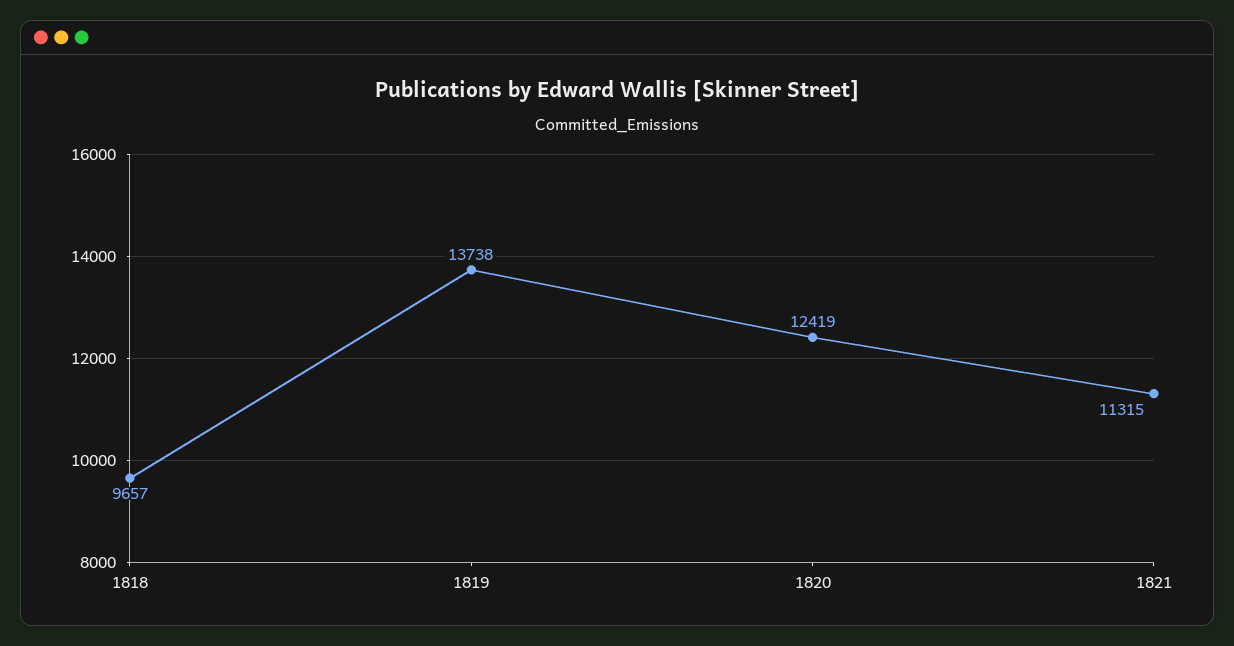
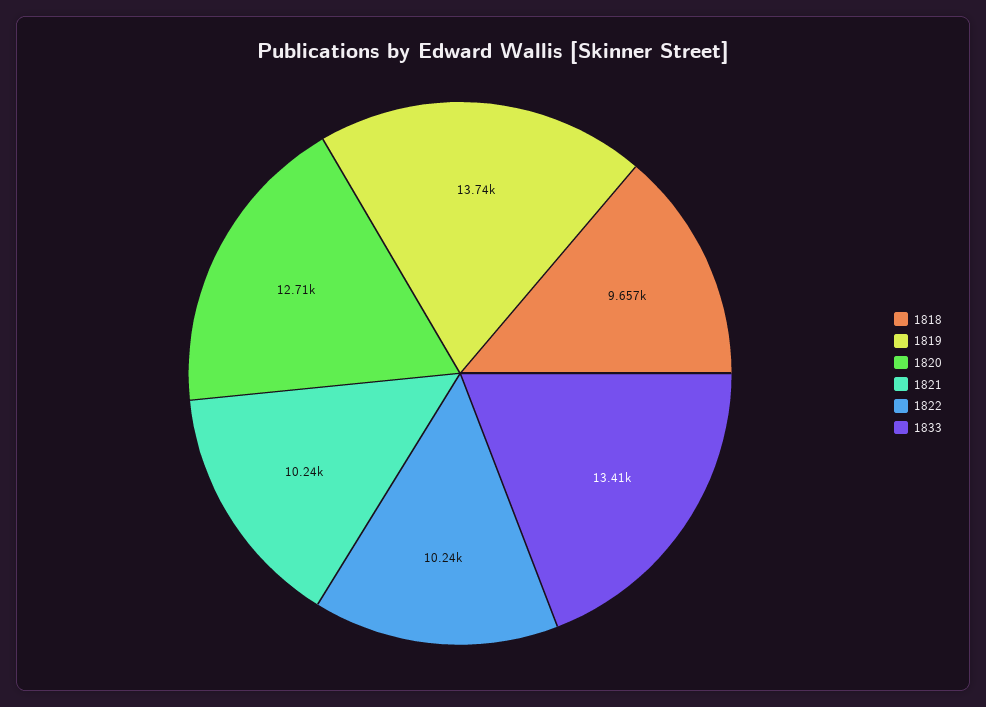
1820: 12419 -> 12710
1821: 11315 -> 10240
1822: none -> 10240
1833: none -> 13410

